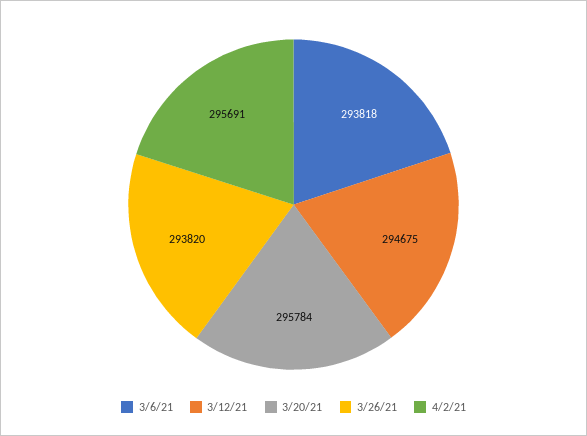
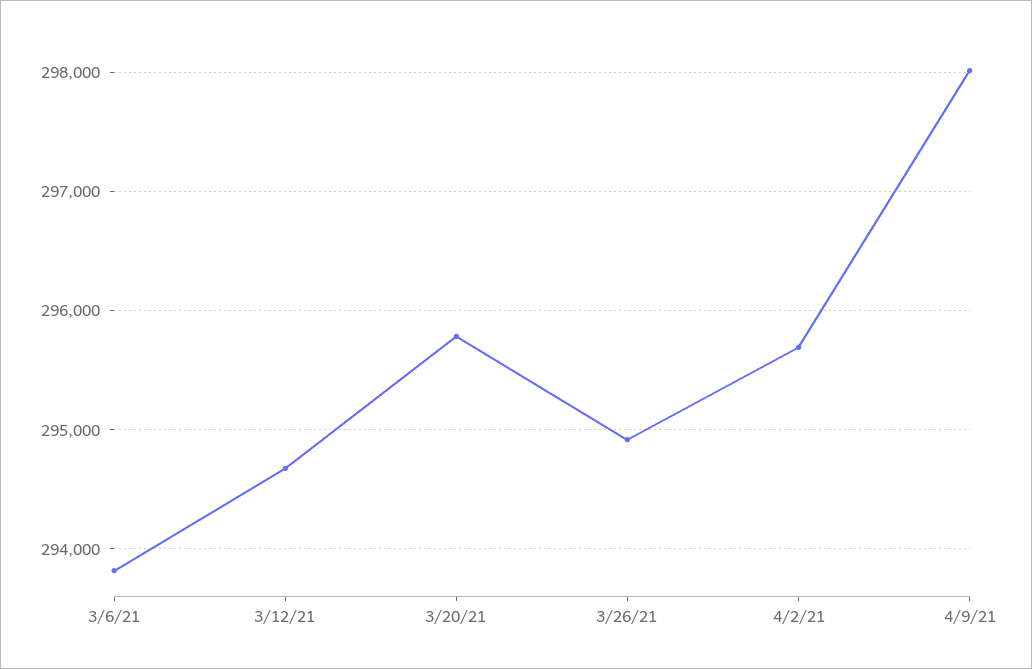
3/26/21: 293820 -> 294900
4/9/21: none -> 298000

